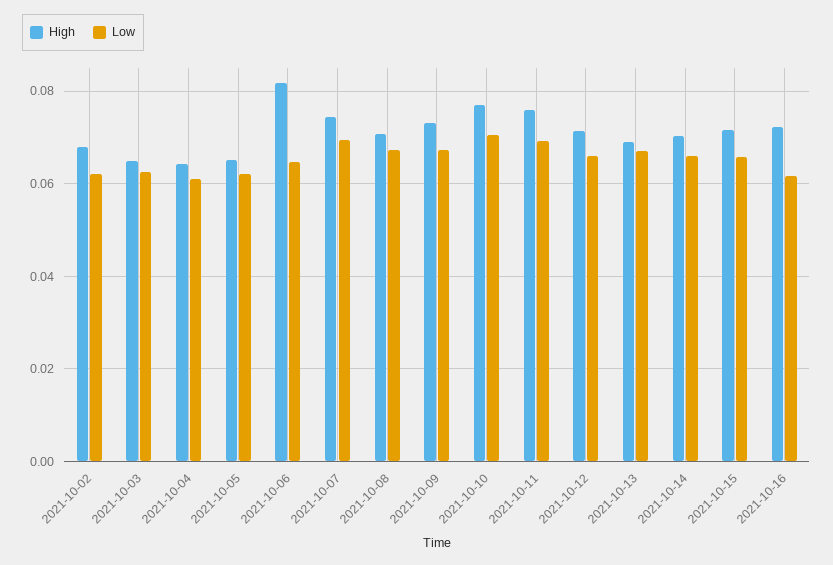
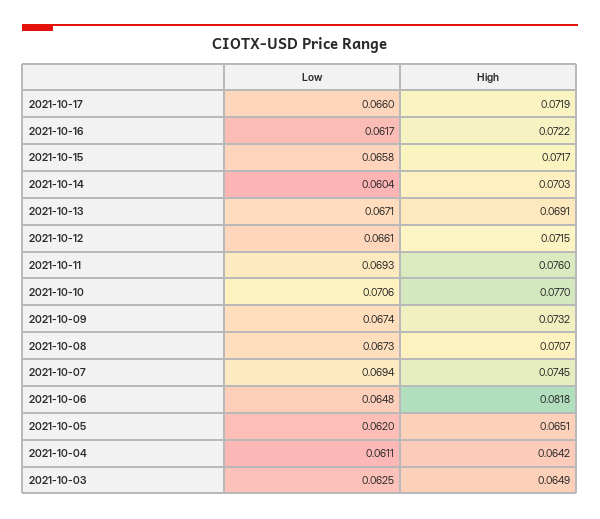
High, 2021-10-02: 0.068 -> none
Low, 2021-10-02: 0.062 -> none
Low, 2021-10-14: 0.066 -> 0.0604
Low, 2021-10-17: none -> 0.066
High, 2021-10-17: none -> 0.0719

